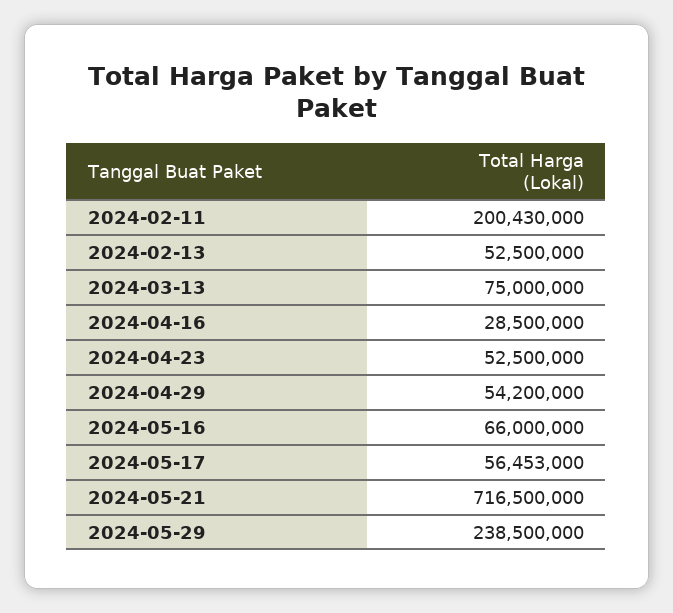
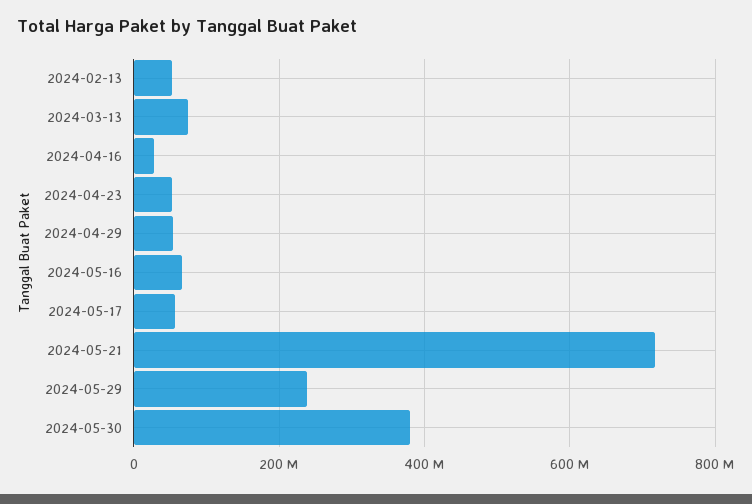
2024-02-11: 200430000 -> none
2024-05-30: none -> 380000000

